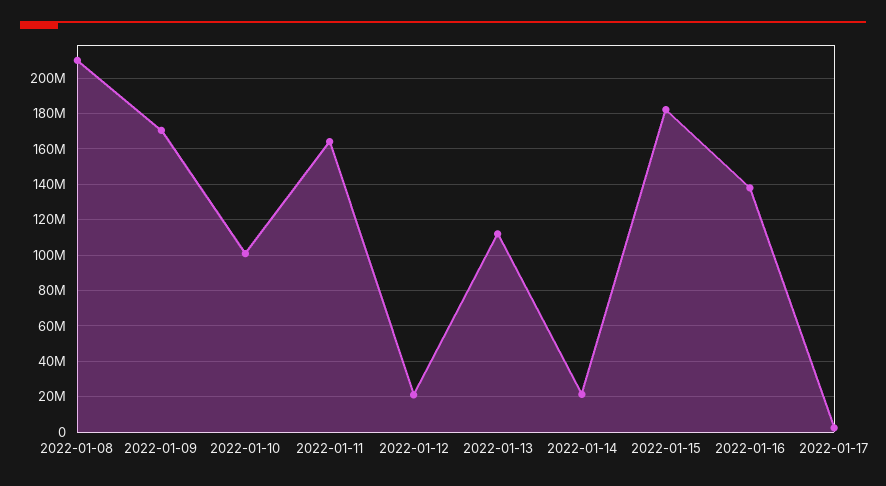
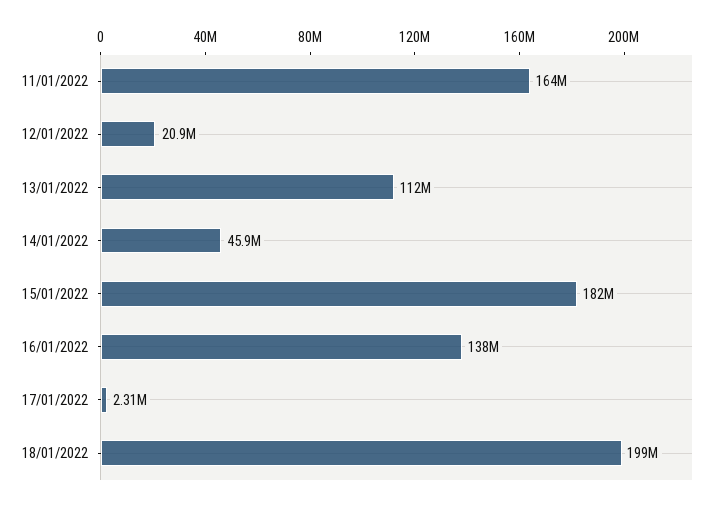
2022-01-08: 210000000 -> none
2022-01-09: 170000000 -> none
2022-01-10: 100000000 -> none
2022-01-14: 20000000 -> 45900000
18/01/2022: none -> 199000000

